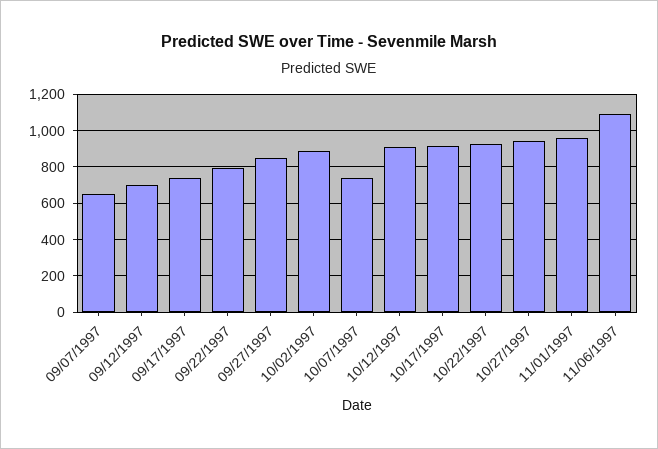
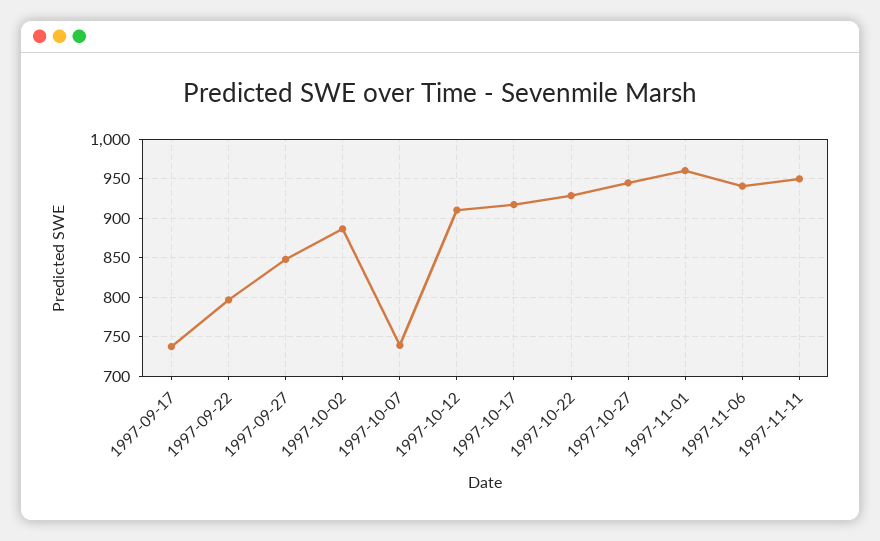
09/07/1997: 650 -> none
09/12/1997: 700 -> none
11/06/1997: 1100 -> 940
1997-11-11: none -> 950

